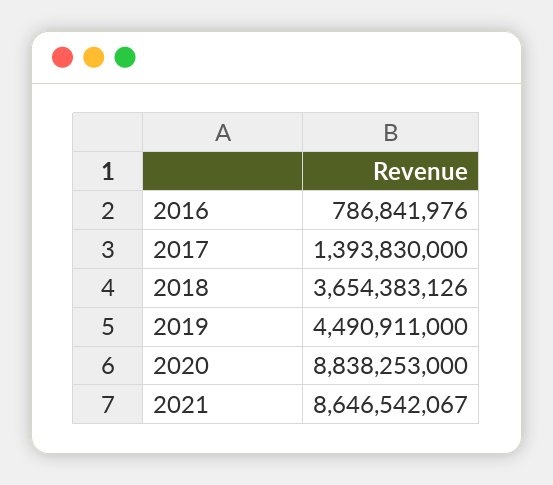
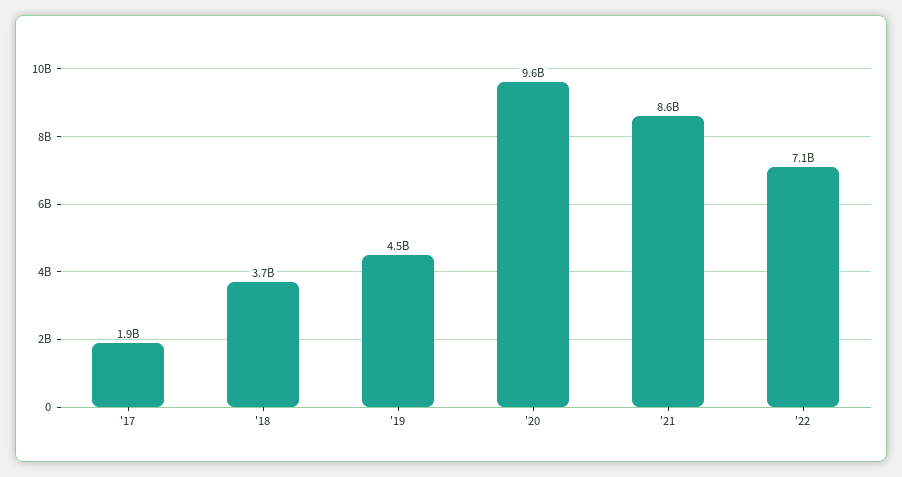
2016: 786841976 -> none
2017: 1393830000 -> 1900000000
2020: 8838253000 -> 9600000000
'22: none -> 7100000000

